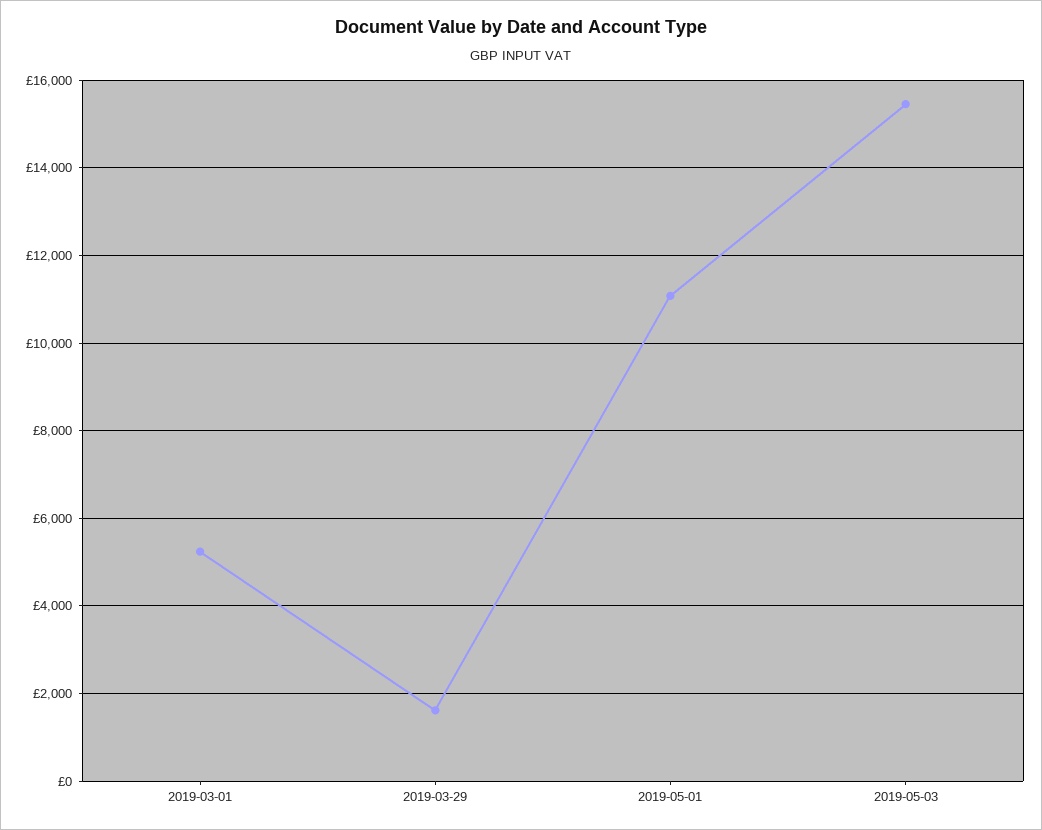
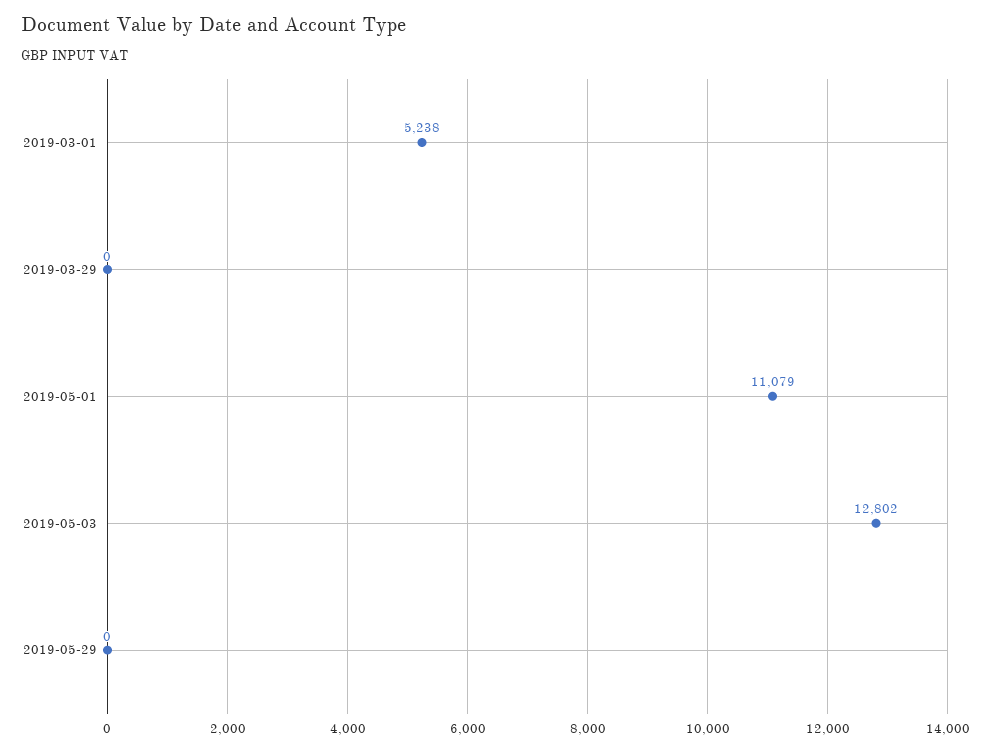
2019-03-29: 1600 -> 0
2019-05-03: 15400 -> 12802
2019-05-29: none -> 0

